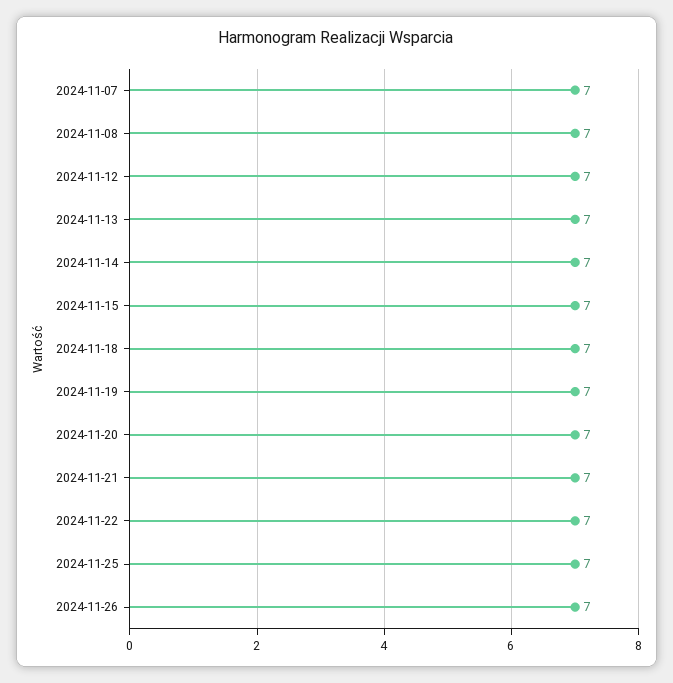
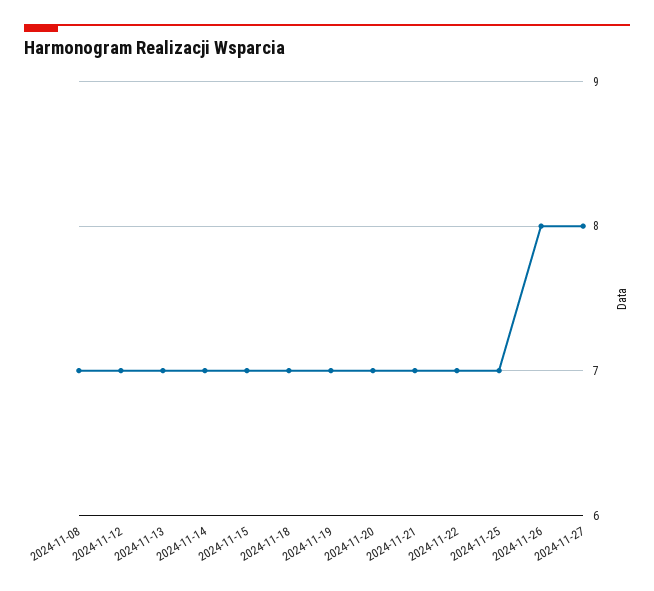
2024-11-07: 7 -> none
2024-11-26: 7 -> 8
2024-11-27: none -> 8

